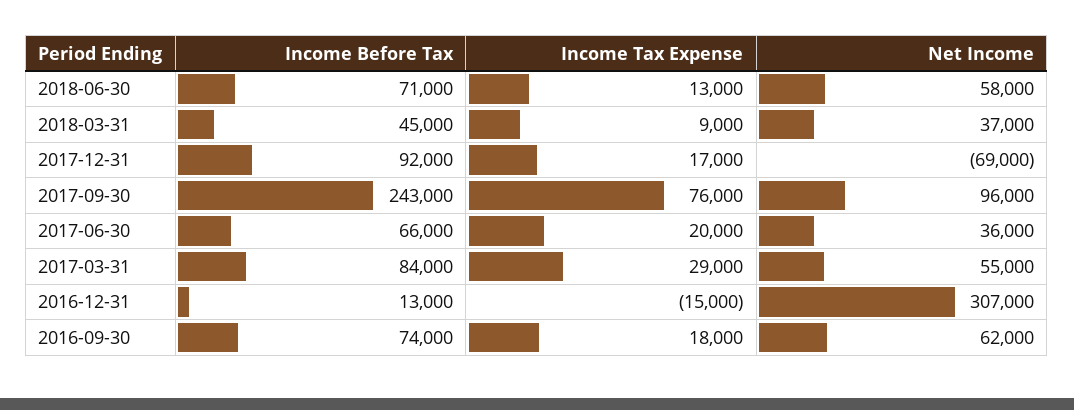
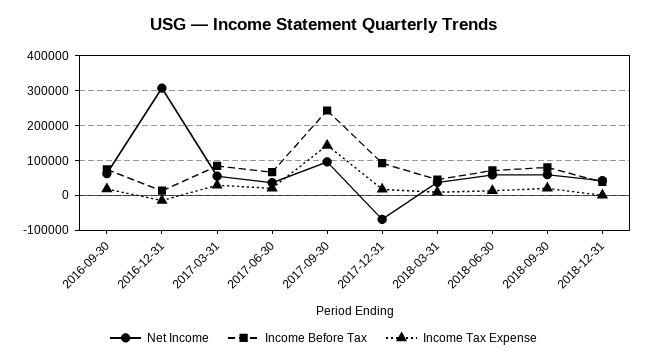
Income Tax Expense, 2017-09-30: 76000 -> 140000
Net Income, 2018-09-30: none -> 60000
Income Before Tax, 2018-09-30: none -> 80000
Income Tax Expense, 2018-09-30: none -> 20000
Net Income, 2018-12-31: none -> 40000
Income Before Tax, 2018-12-31: none -> 40000
Income Tax Expense, 2018-12-31: none -> 0

